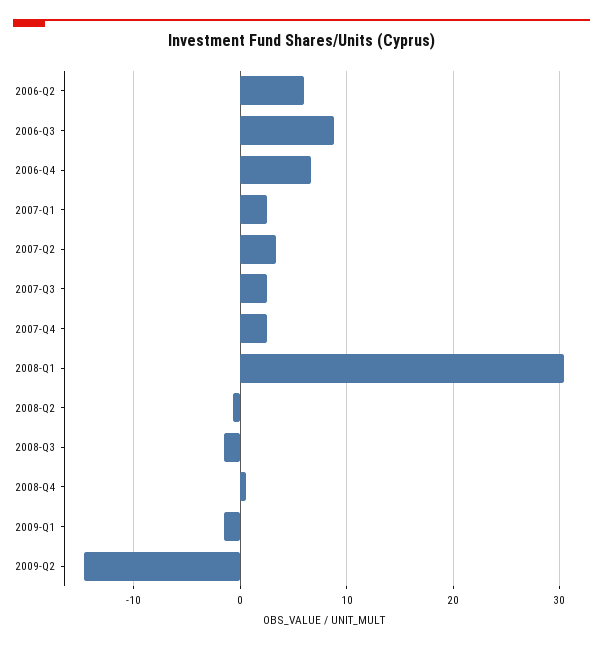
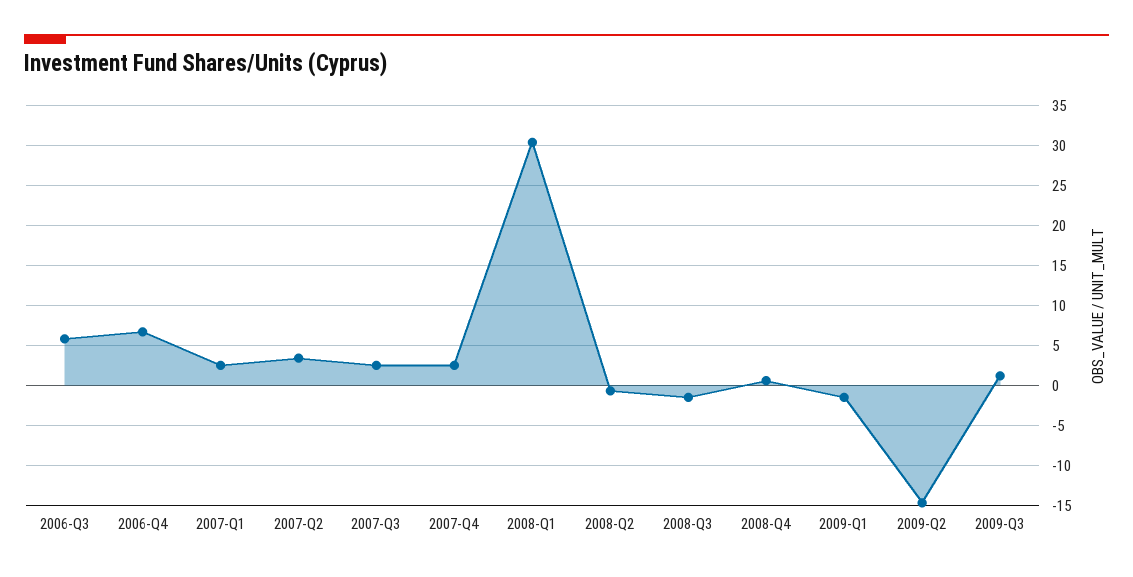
2006-Q2: 6 -> none
2006-Q3: 9 -> 6
2009-Q3: none -> 1

